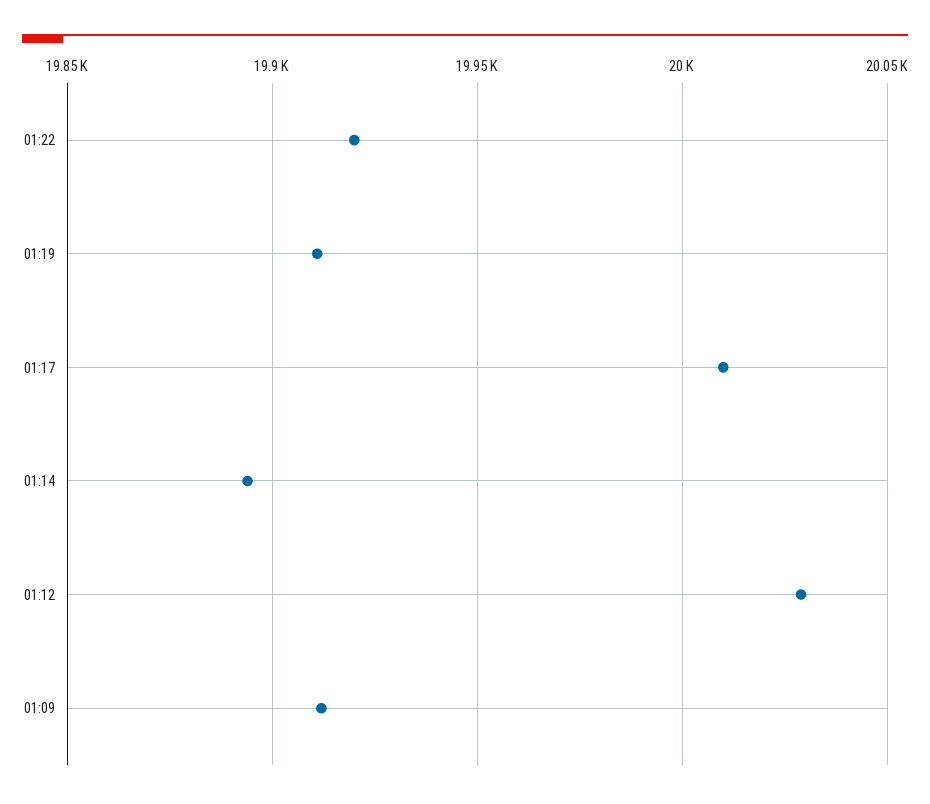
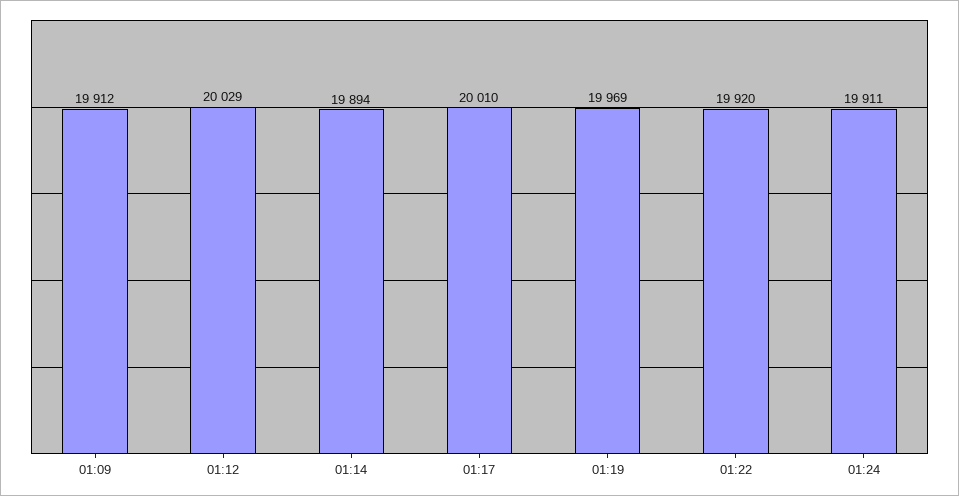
01:19: 19910 -> 19969
01:24: none -> 19911

